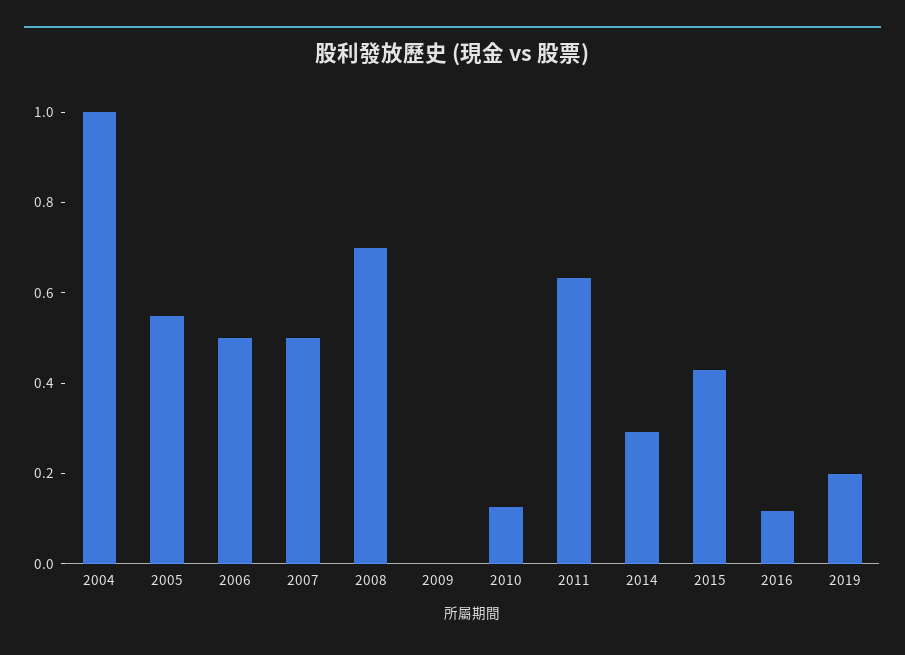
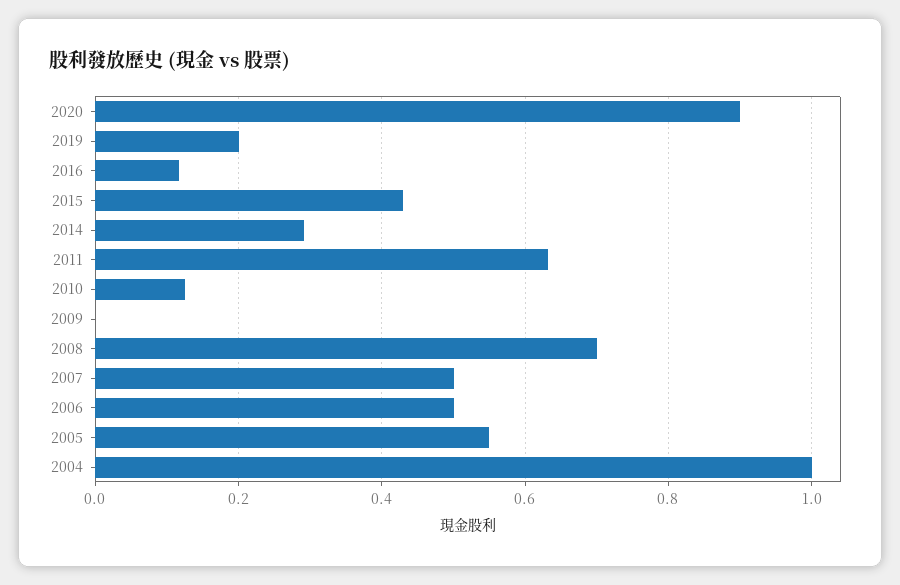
2020: none -> 0.9

